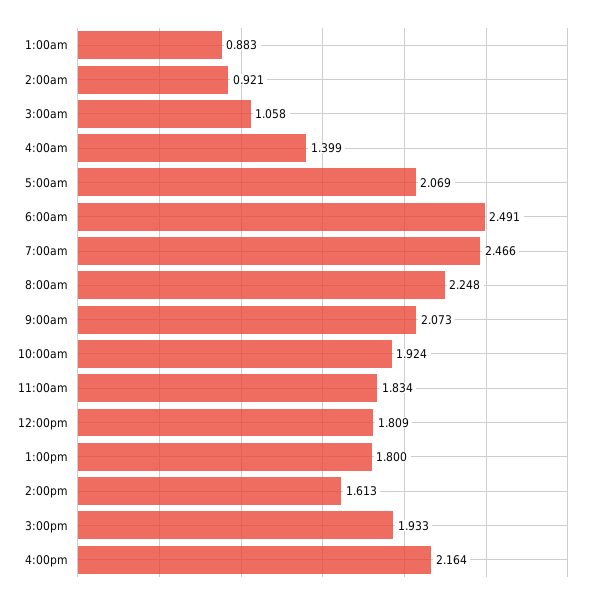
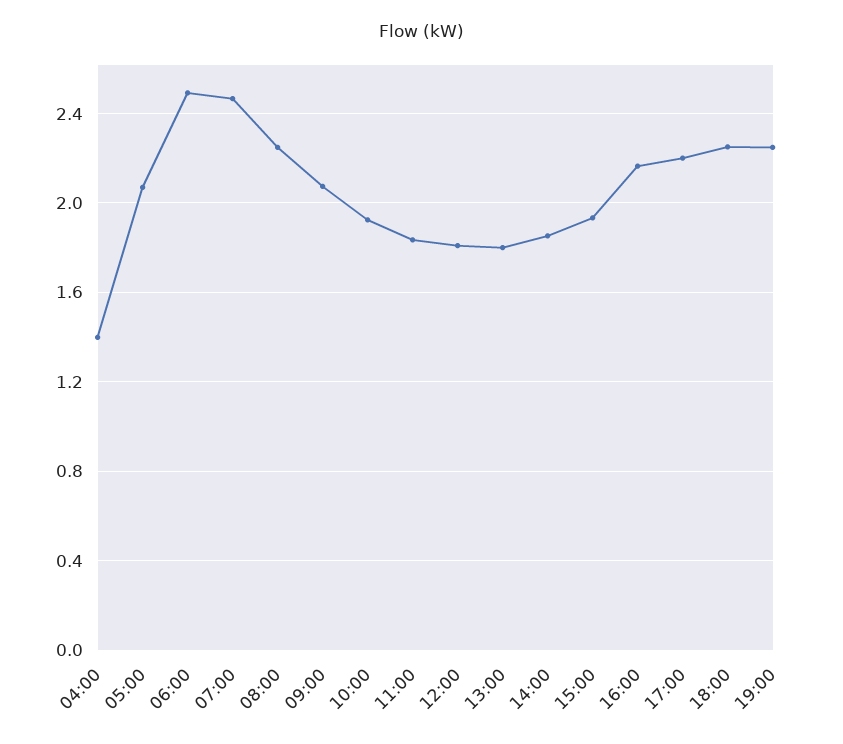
1:00am: 0.883 -> none
2:00am: 0.921 -> none
3:00am: 1.058 -> none
2:00pm: 1.613 -> 1.85
17:00: none -> 2.2
18:00: none -> 2.25
19:00: none -> 2.25

